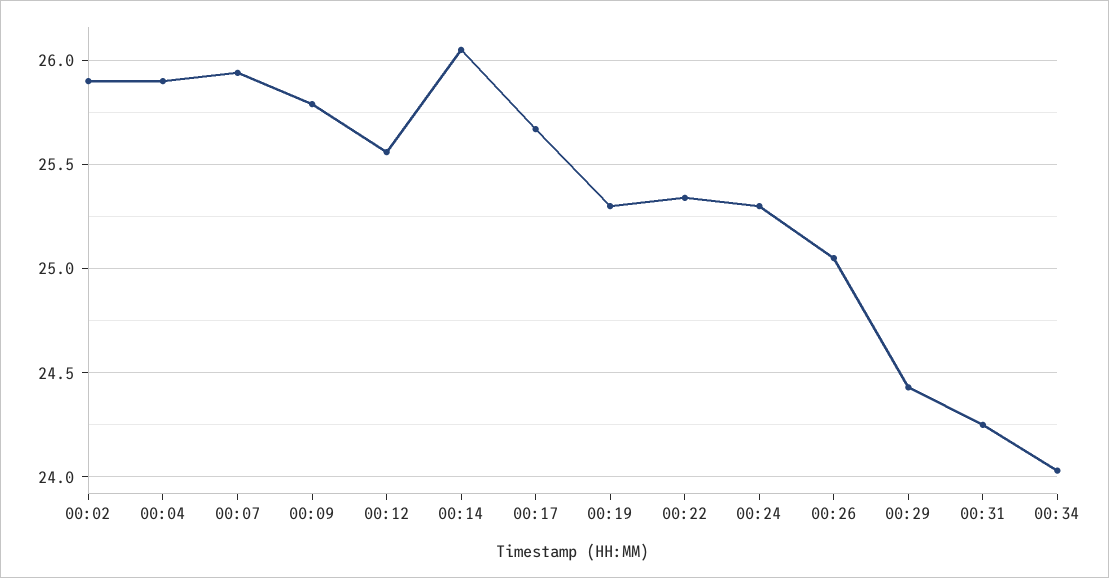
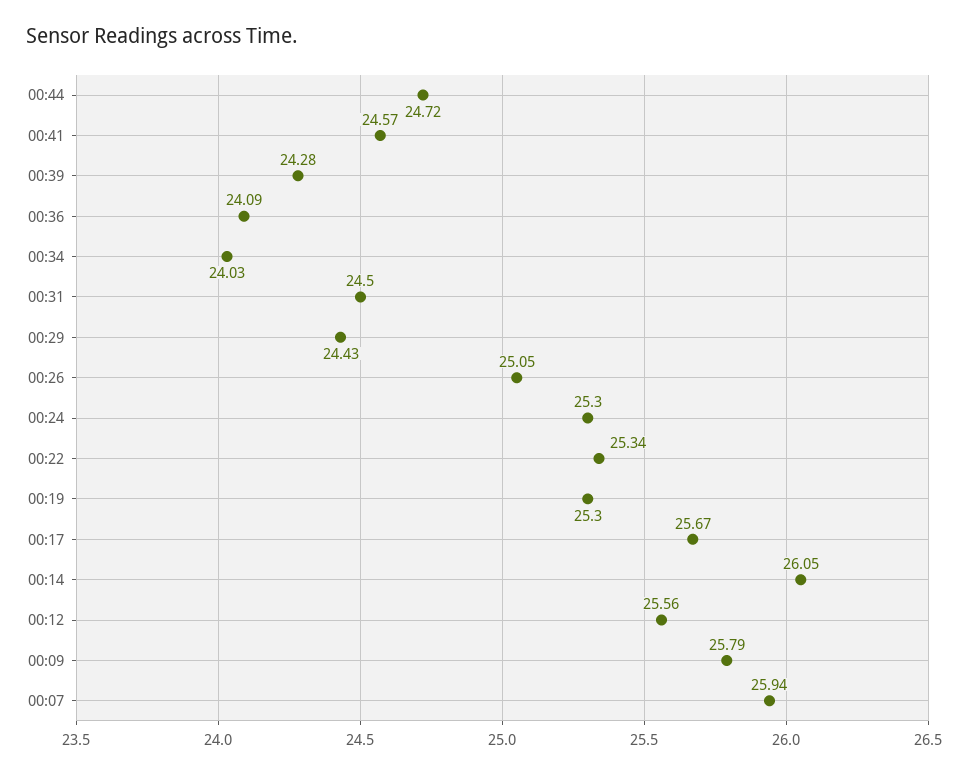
00:02: 25.9 -> none
00:04: 25.9 -> none
00:31: 24.25 -> 24.5
00:44: none -> 24.72
00:41: none -> 24.57
00:39: none -> 24.28
00:36: none -> 24.09

